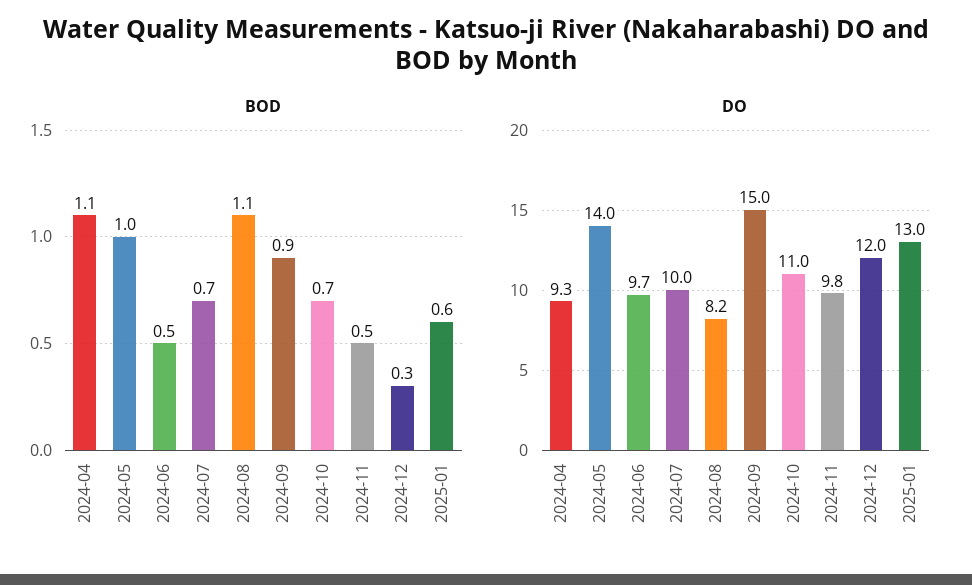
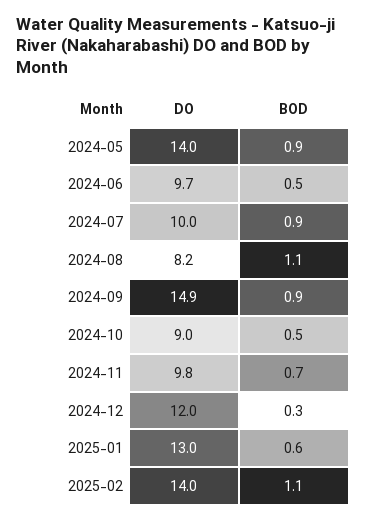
BOD, 2024-04: 1.1 -> none
BOD, 2024-05: 1 -> 0.9
BOD, 2024-07: 0.7 -> 0.9
BOD, 2024-10: 0.7 -> 0.5
BOD, 2024-11: 0.5 -> 0.7
DO, 2024-04: 9.3 -> none
DO, 2024-09: 15 -> 14.9
DO, 2024-10: 11 -> 9
DO, 2025-02: none -> 14
BOD, 2025-02: none -> 1.1

